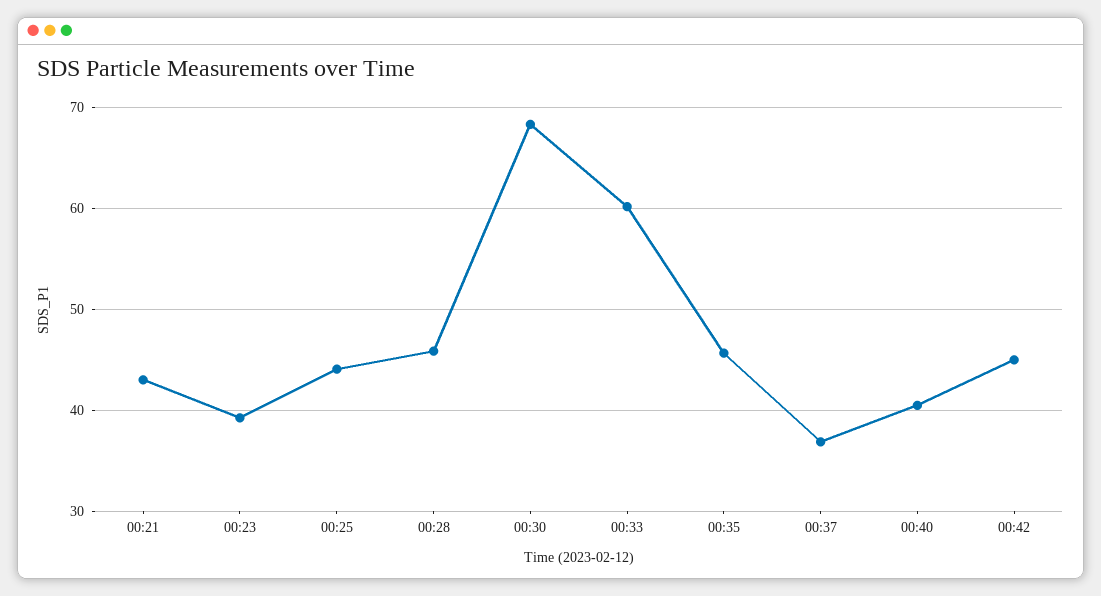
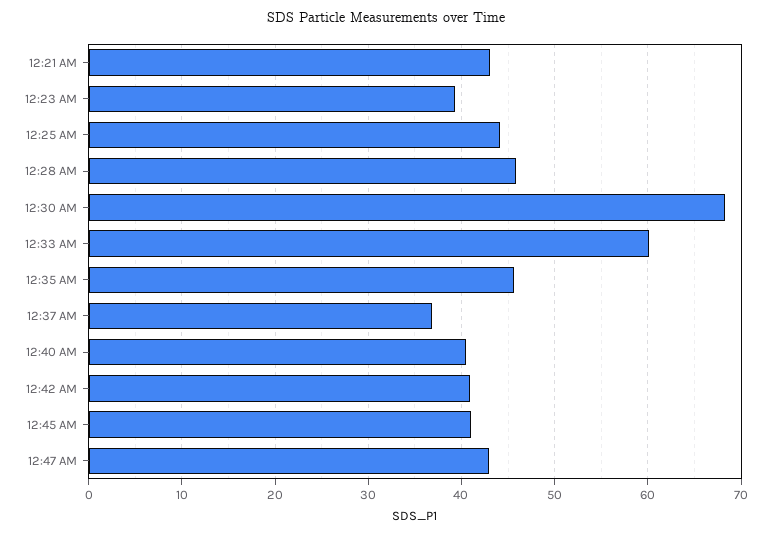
00:42: 45 -> 41
12:45 AM: none -> 41
12:47 AM: none -> 43

